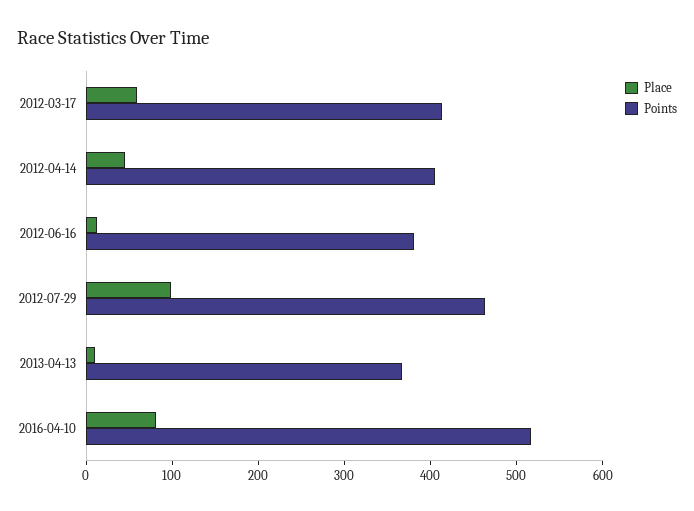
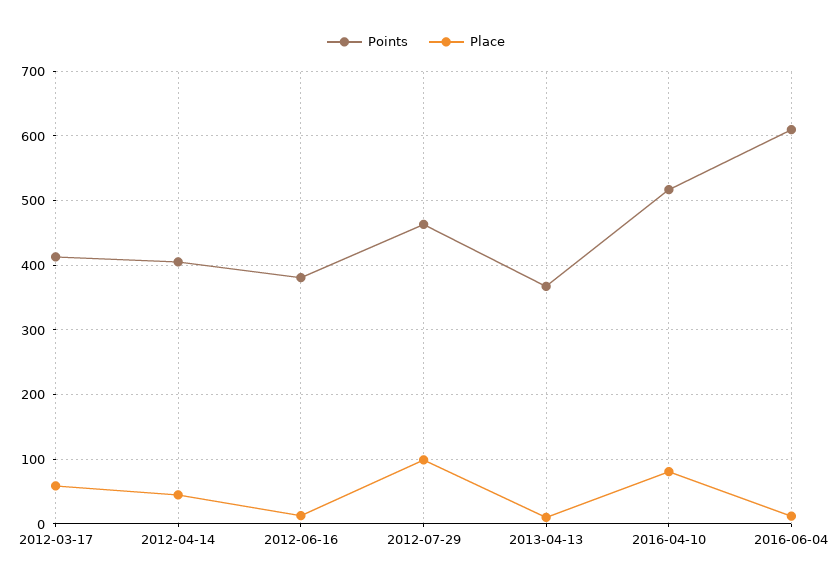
Points, 2016-06-04: none -> 610
Place, 2016-06-04: none -> 10

